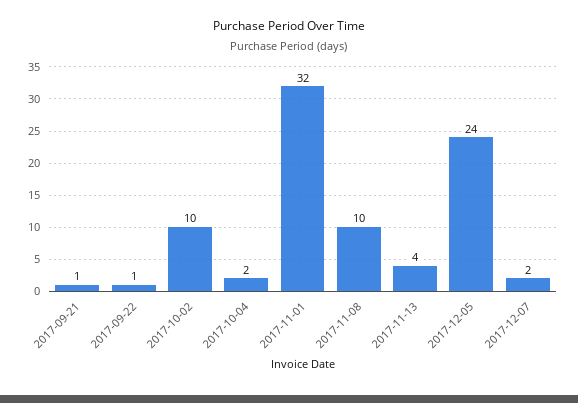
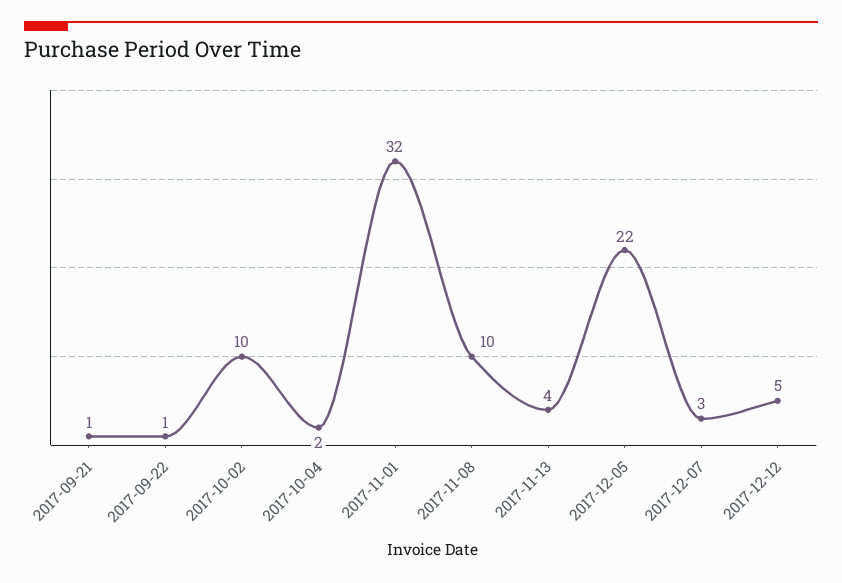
2017-12-05: 24 -> 22
2017-12-07: 2 -> 3
2017-12-12: none -> 5

